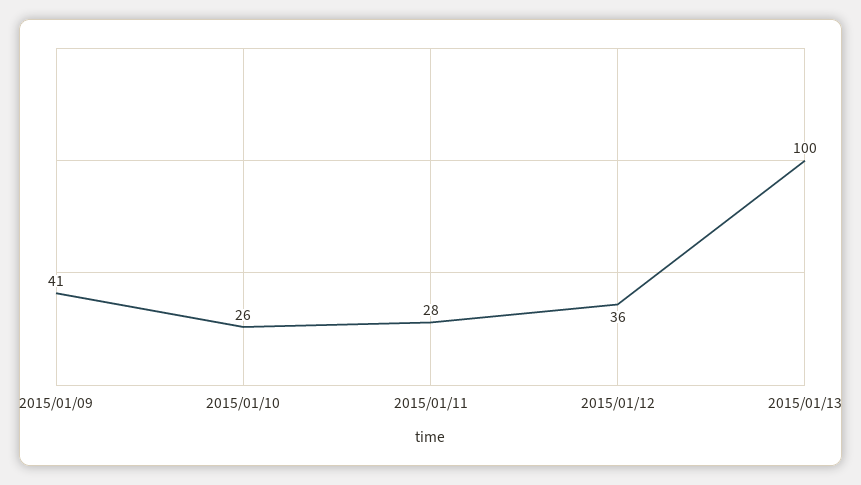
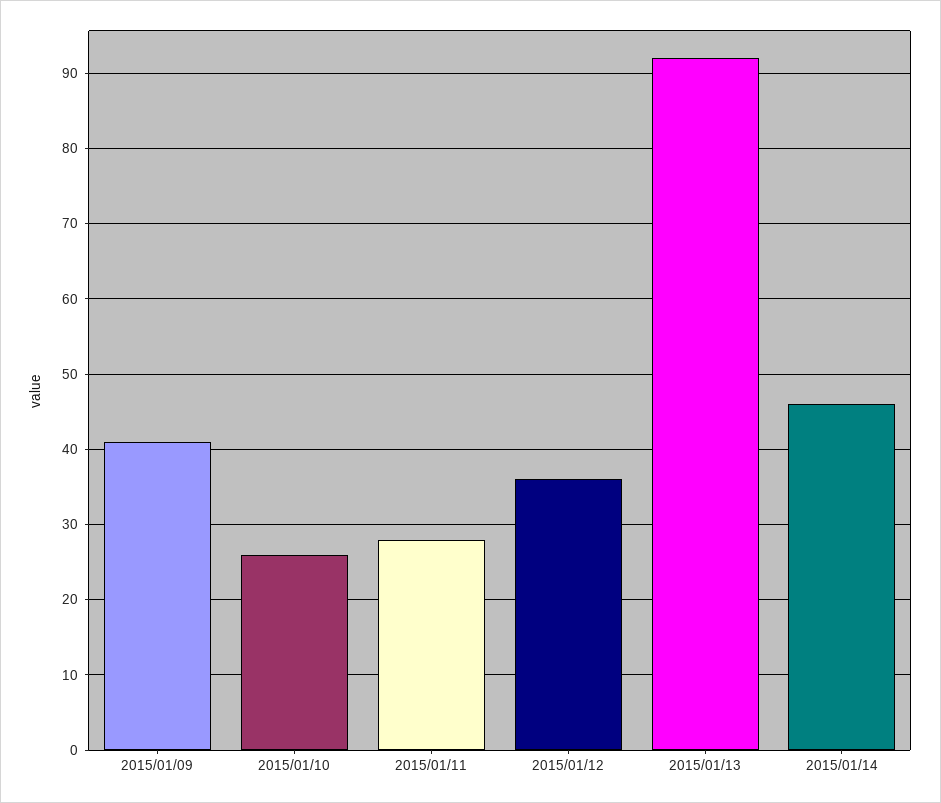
2015/01/13: 100 -> 92
2015/01/14: none -> 46

